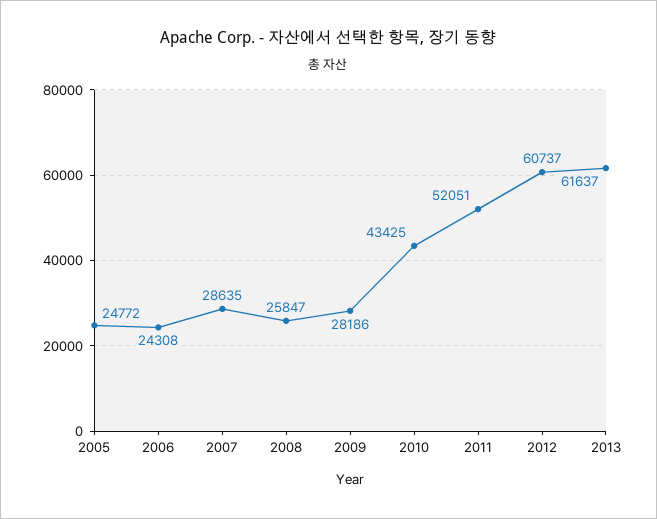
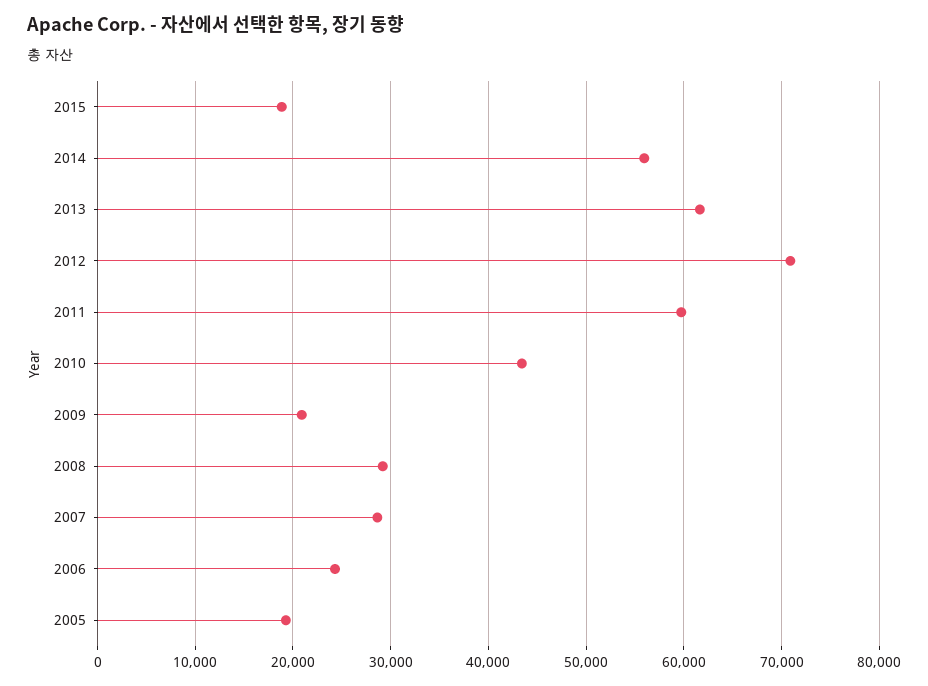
2005: 24772 -> 19000
2008: 25847 -> 29000
2009: 28186 -> 21000
2011: 52051 -> 60000
2012: 60737 -> 71000
2015: none -> 19000
2014: none -> 56000

